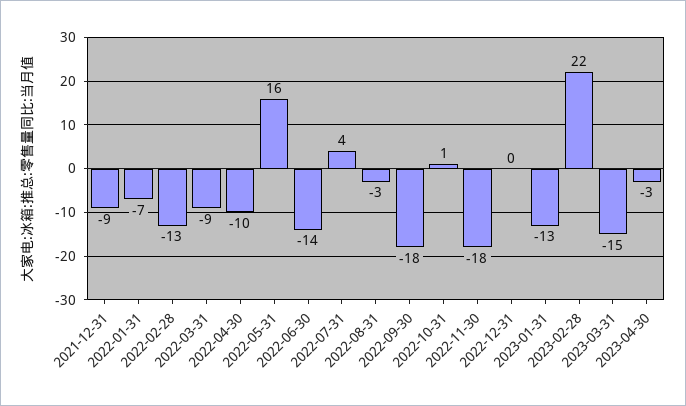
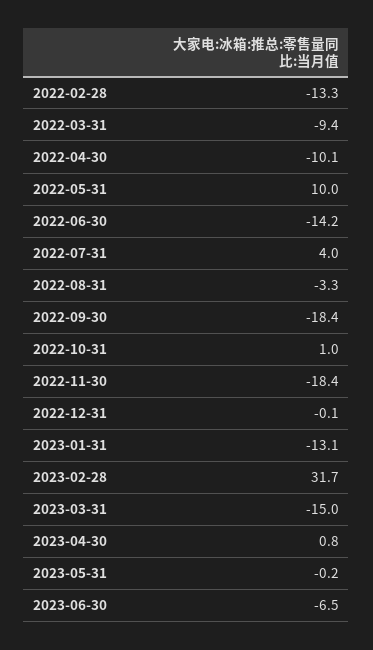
2021-12-31: -9 -> none
2022-01-31: -7 -> none
2022-05-31: 16 -> 10
2023-02-28: 22 -> 31.7
2023-04-30: -3 -> 0.8
2023-05-31: none -> -0.2
2023-06-30: none -> -6.5

